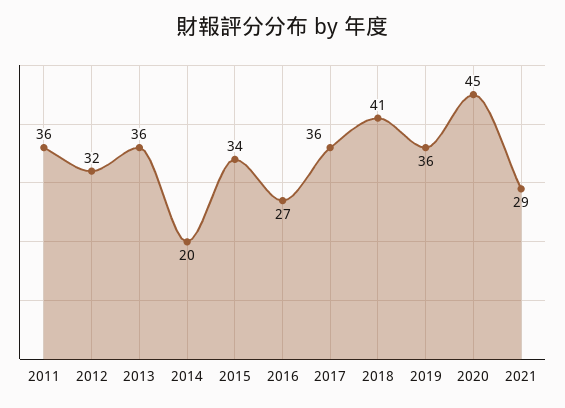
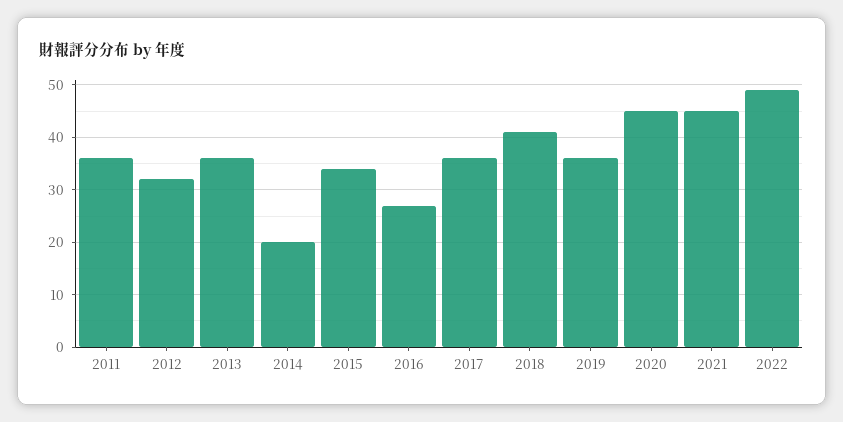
2021: 29 -> 45
2022: none -> 50

